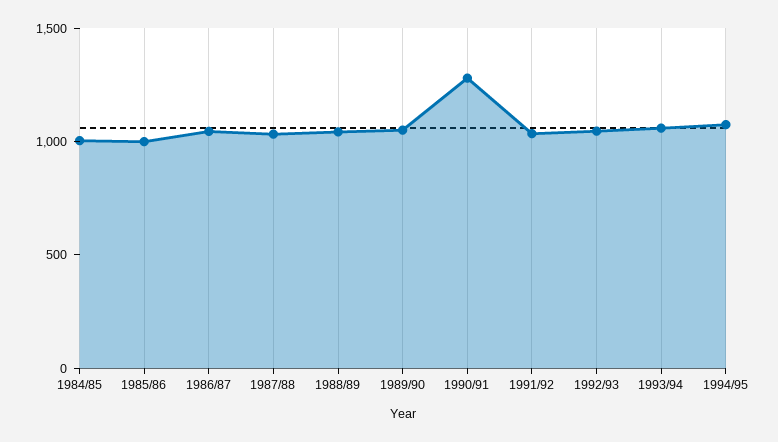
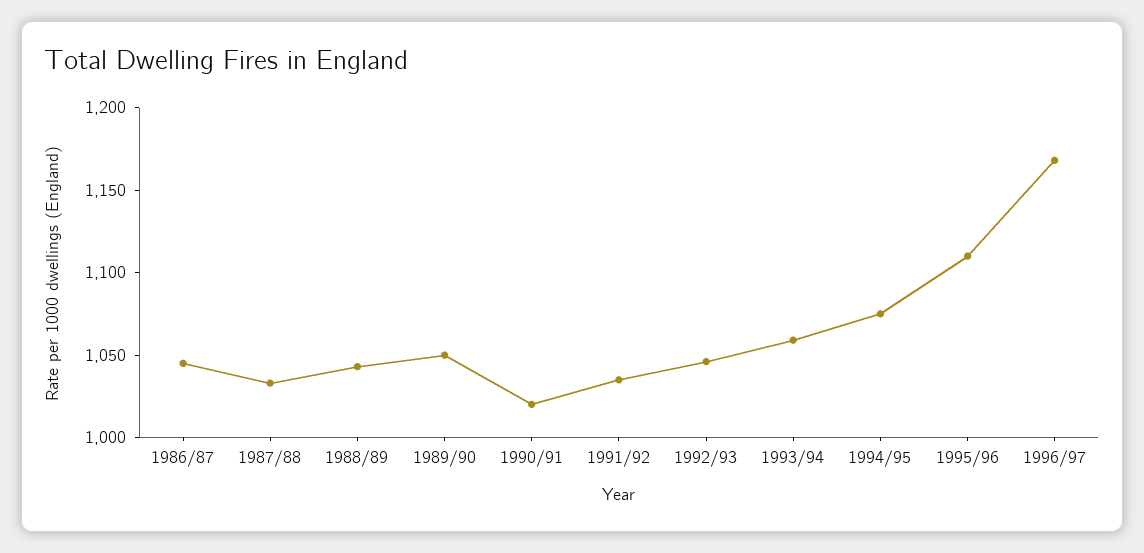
1984/85: 1000 -> none
1985/86: 1000 -> none
1990/91: 1300 -> 1020
1995/96: none -> 1110
1996/97: none -> 1170

